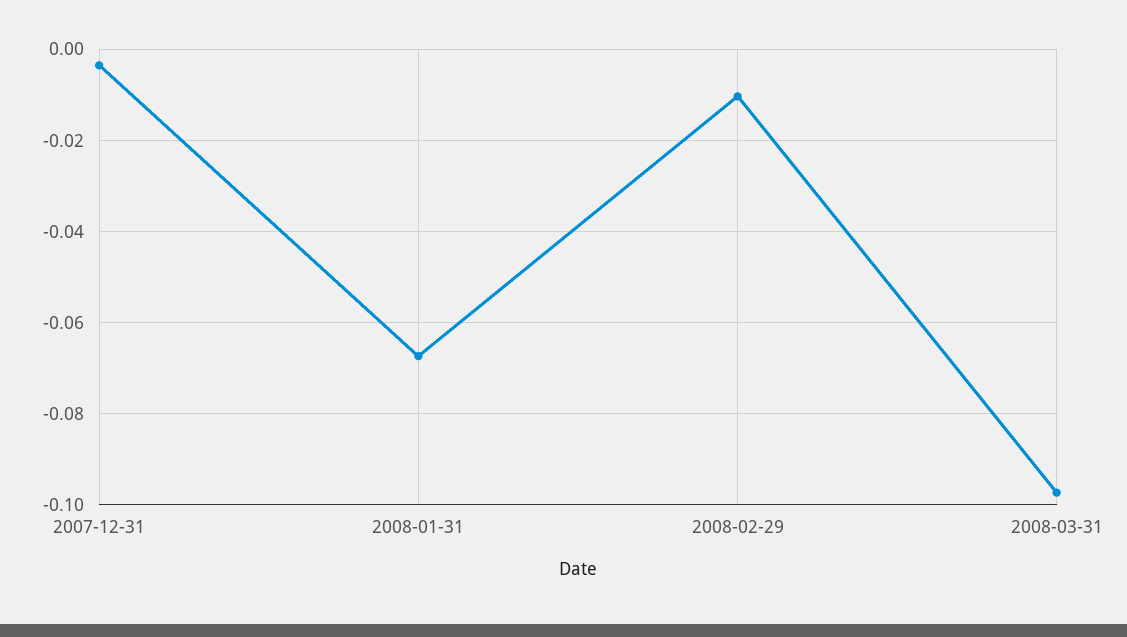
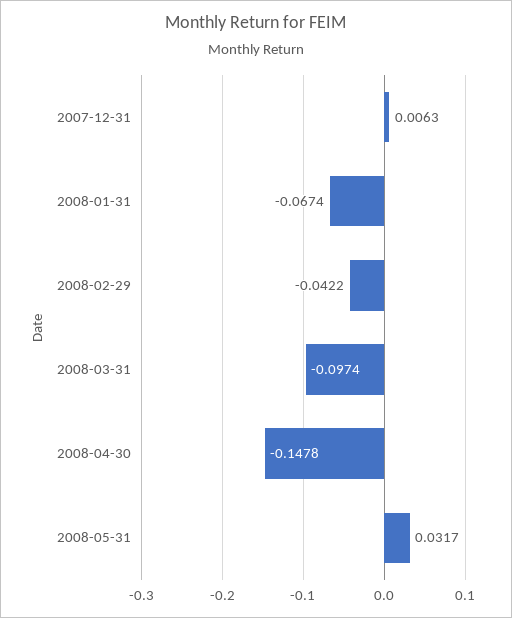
2007-12-31: -0.004 -> 0.0063
2008-02-29: -0.01 -> -0.0422
2008-04-30: none -> -0.1478
2008-05-31: none -> 0.0317

